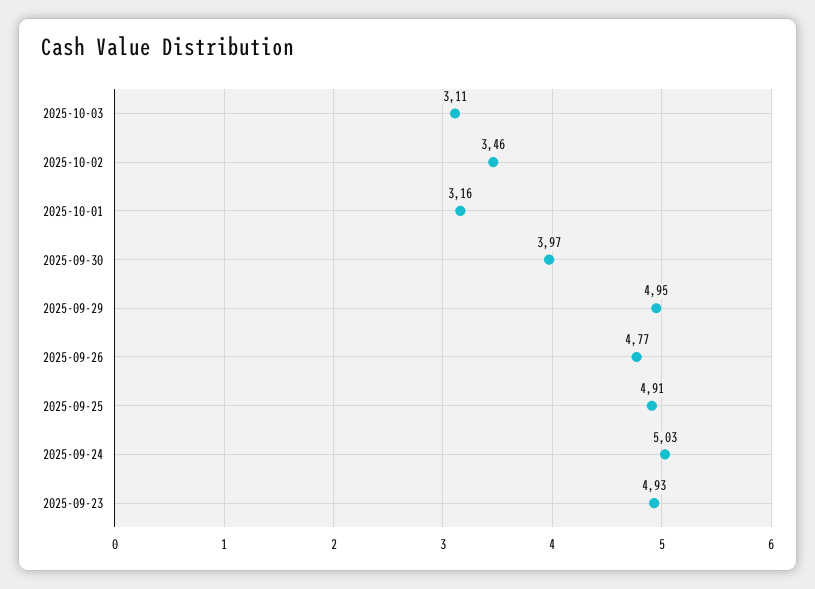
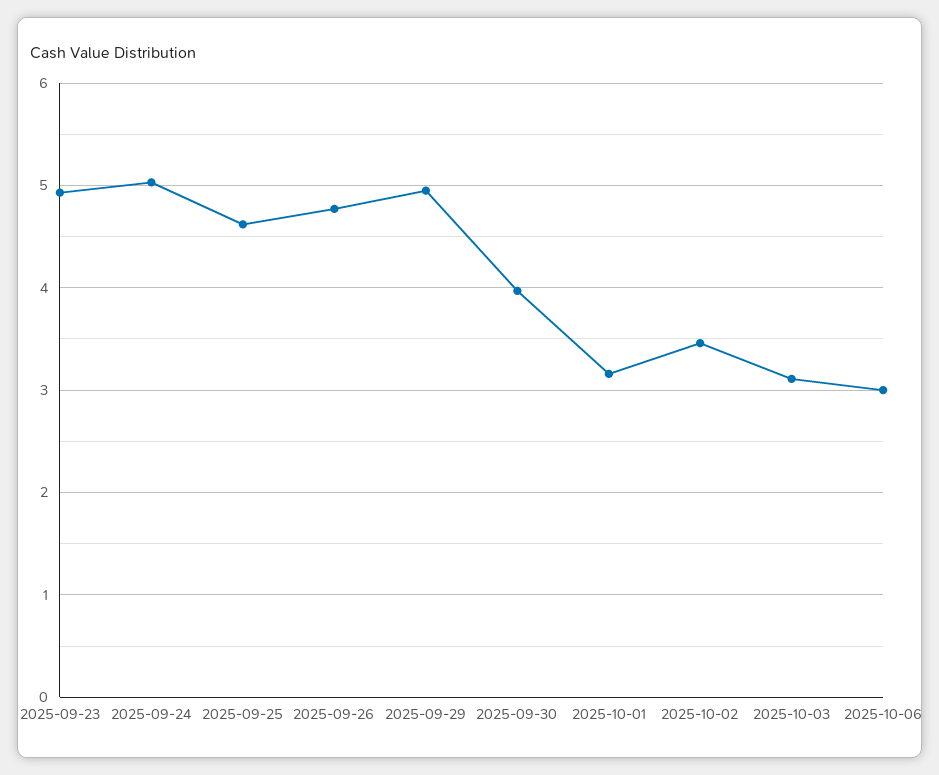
2025-09-25: 4.91 -> 4.6
2025-10-06: none -> 3

